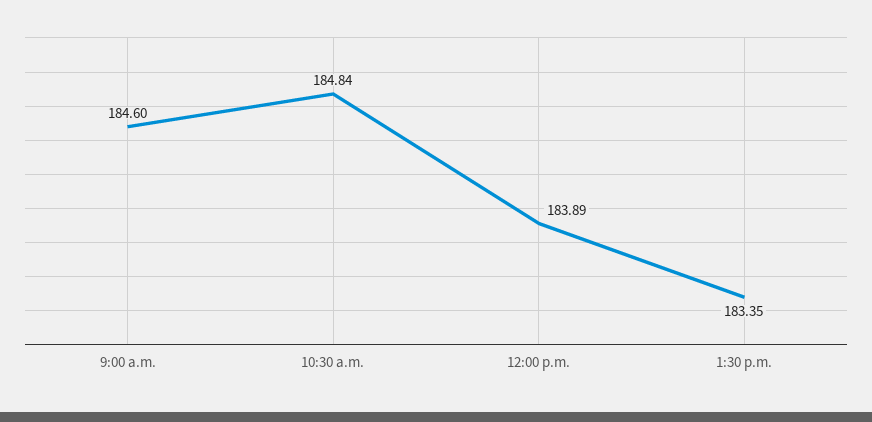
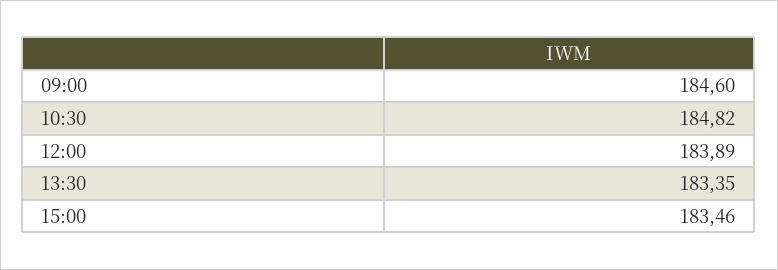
10:30 a.m.: 184.84 -> 184.82
15:00: none -> 183.46

